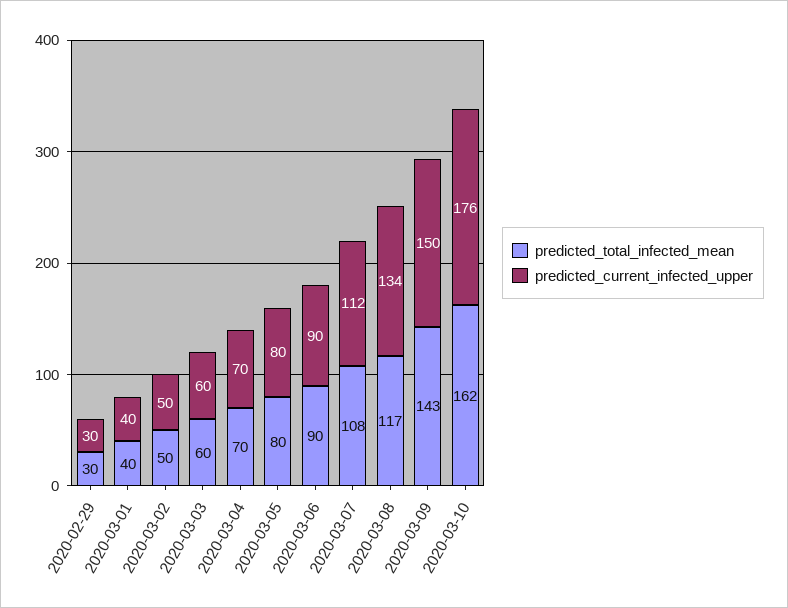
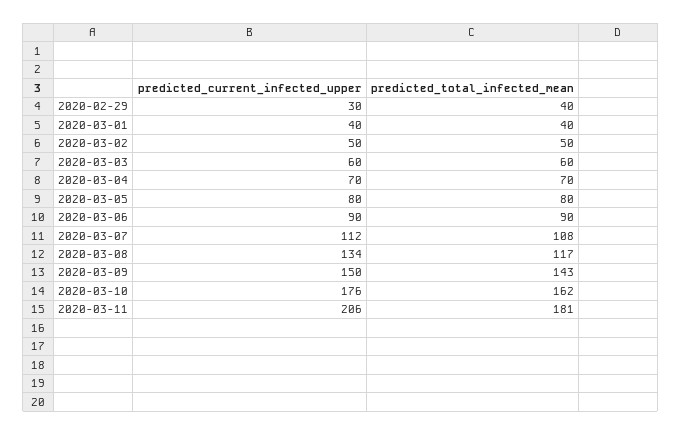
predicted_total_infected_mean, 2020-02-29: 30 -> 40
predicted_current_infected_upper, 2020-03-11: none -> 206
predicted_total_infected_mean, 2020-03-11: none -> 181

